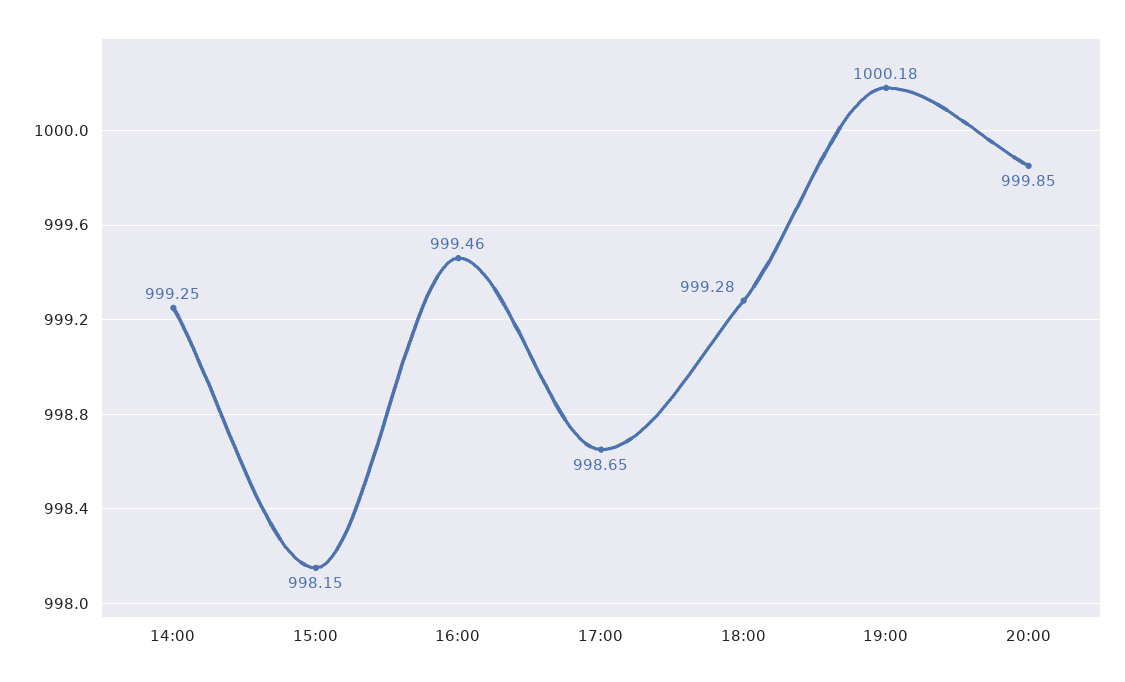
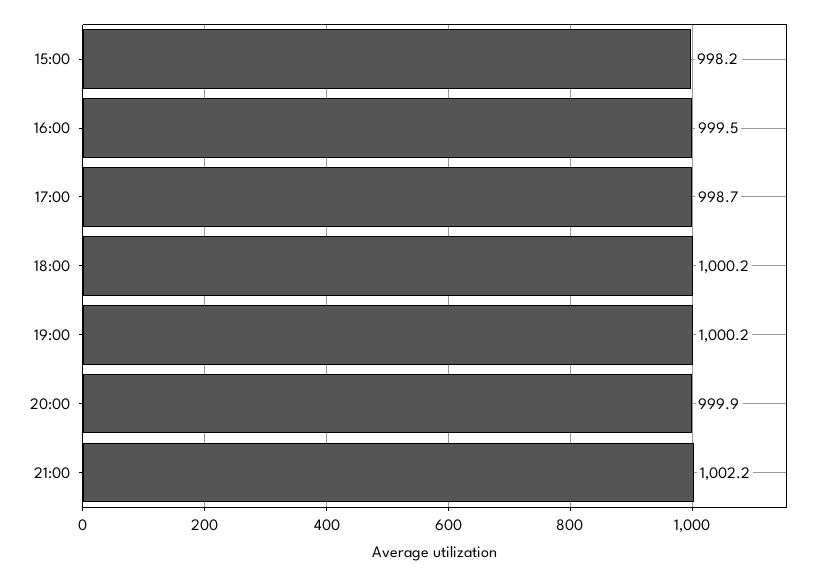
14:00: 999.25 -> none
18:00: 999.28 -> 1000.2
21:00: none -> 1002.2

